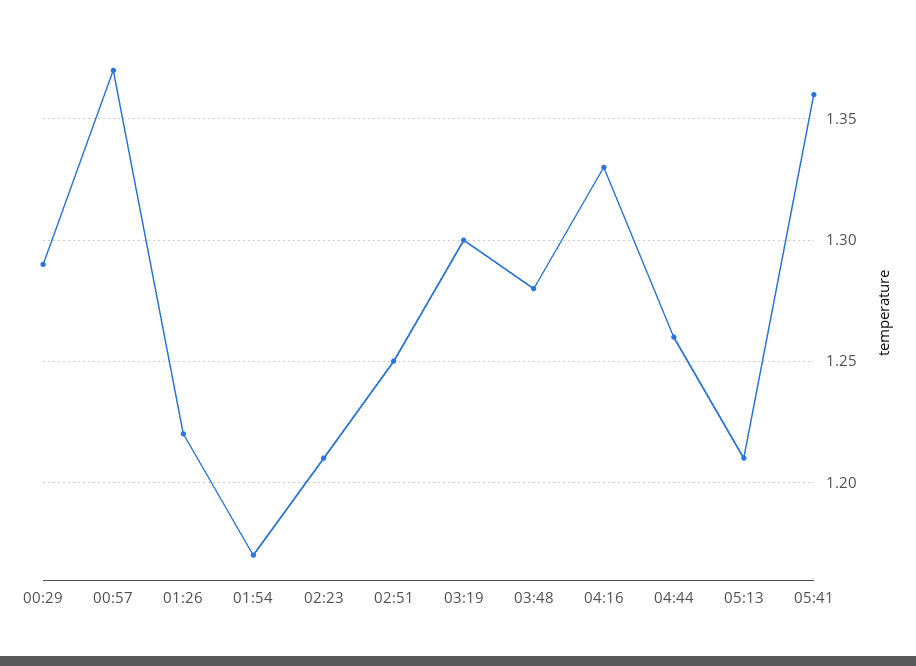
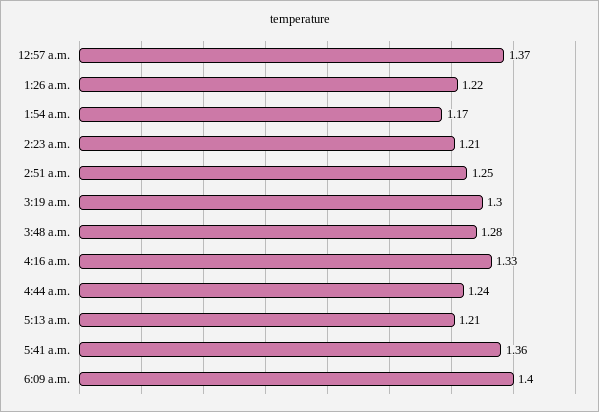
00:29: 1.29 -> none
04:44: 1.26 -> 1.24
6:09 a.m.: none -> 1.4

